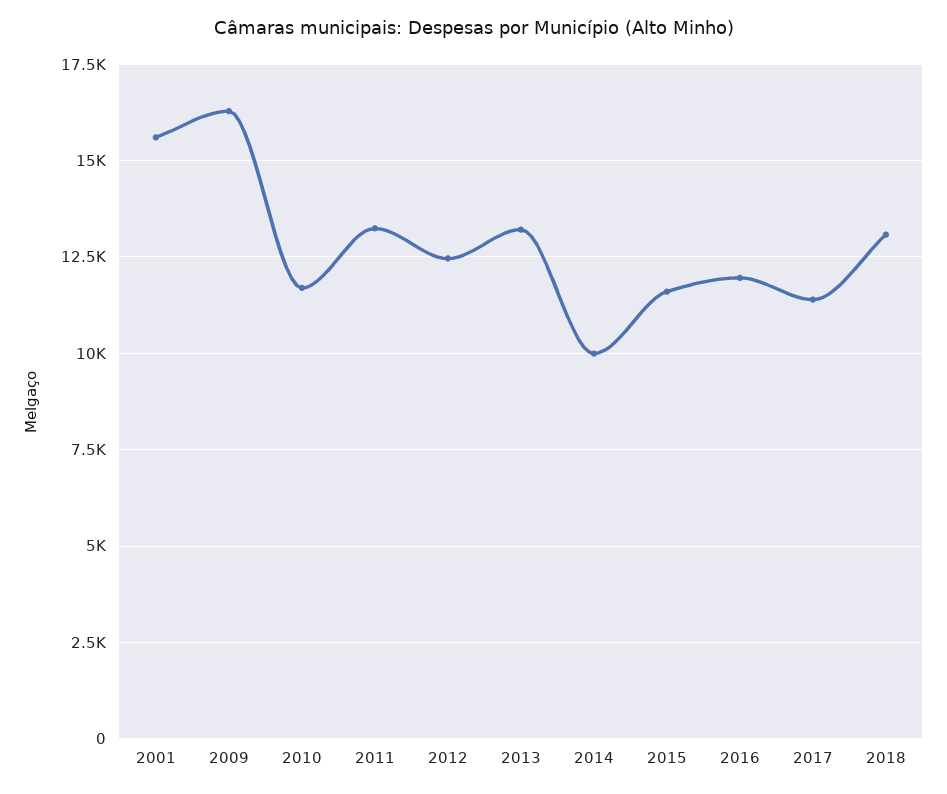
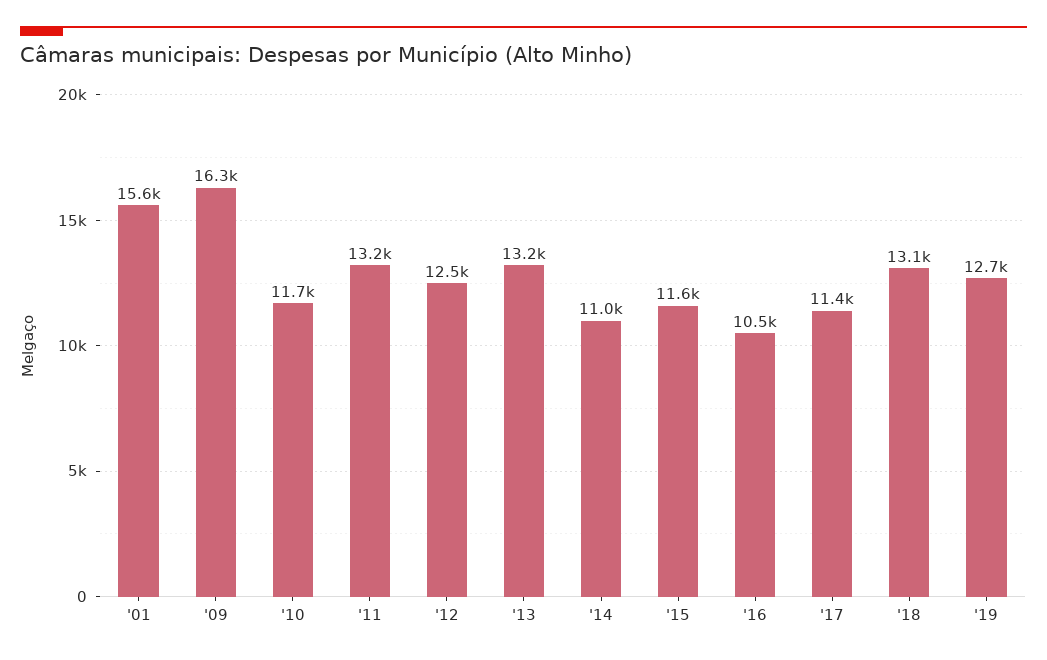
2014: 10000 -> 11000
2016: 12000 -> 10500
'19: none -> 12700

